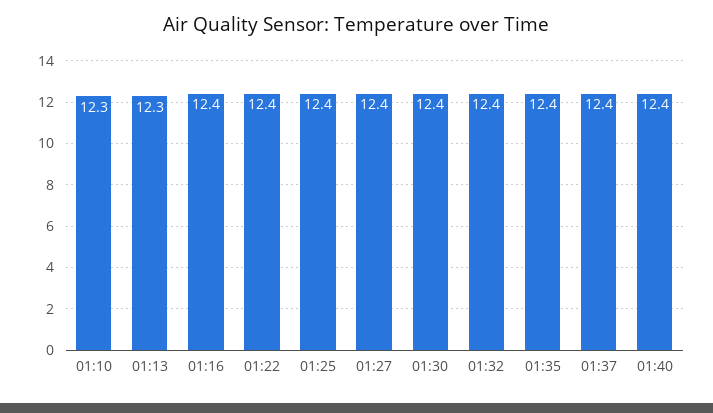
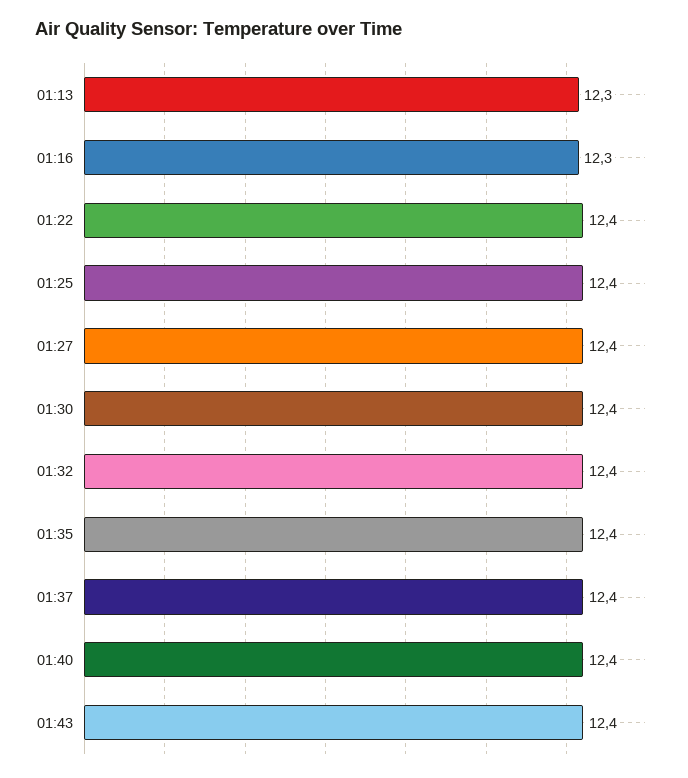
01:10: 12.3 -> none
01:16: 12.4 -> 12.3
01:43: none -> 12.4

